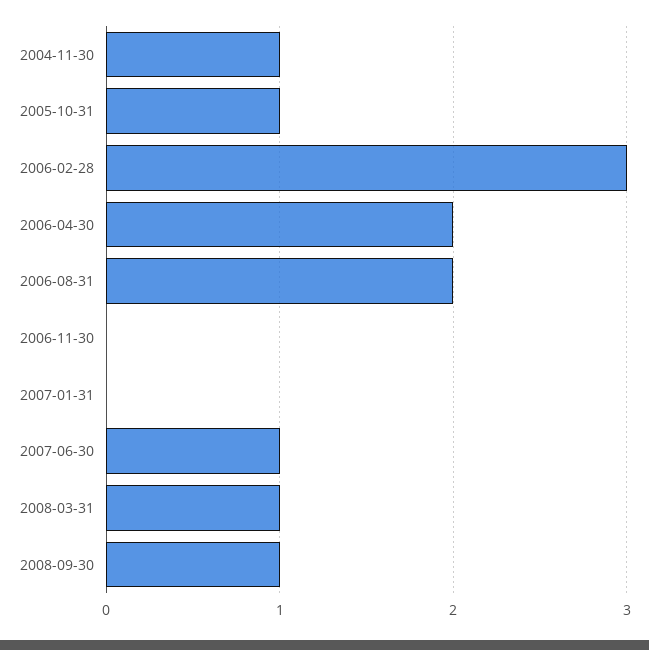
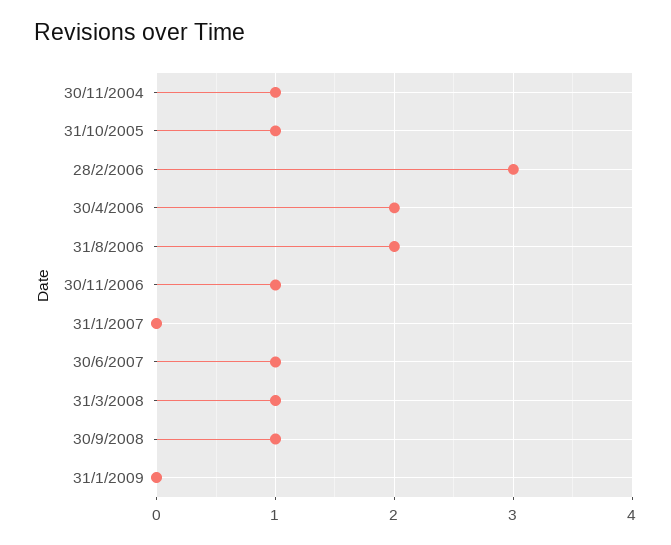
2006-11-30: 0 -> 1
31/1/2009: none -> 0

